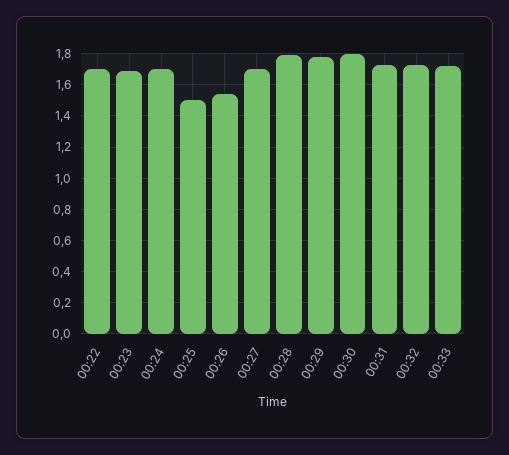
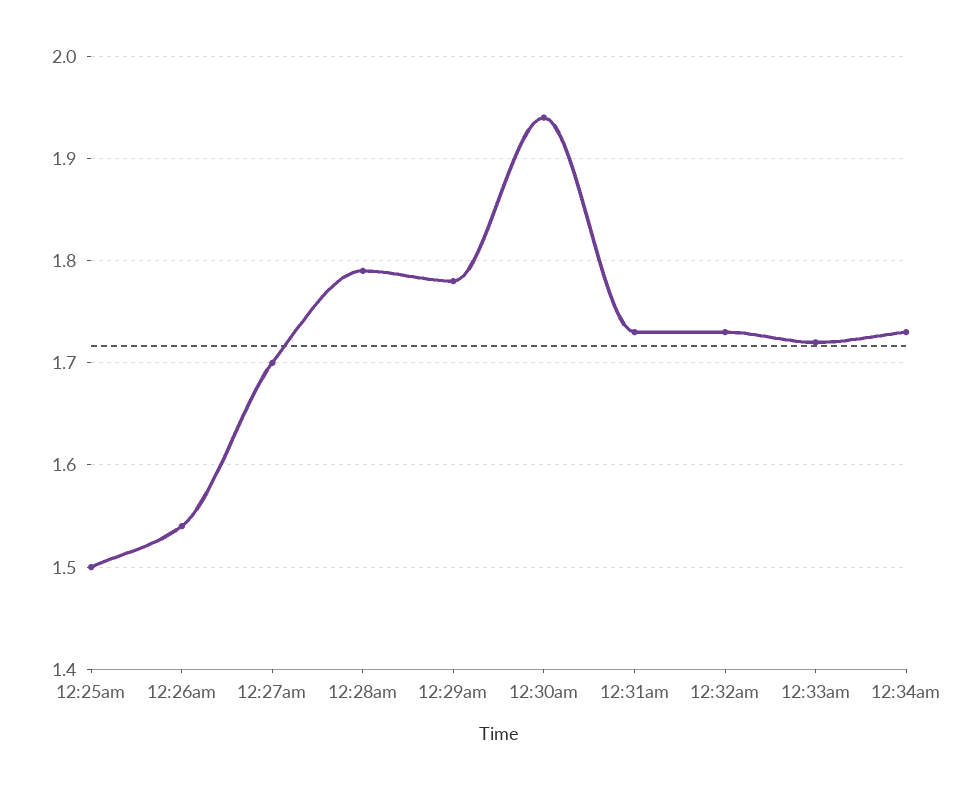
00:22: 1.7 -> none
00:23: 1.7 -> none
00:24: 1.7 -> none
00:30: 1.8 -> 1.94
12:34am: none -> 1.73

